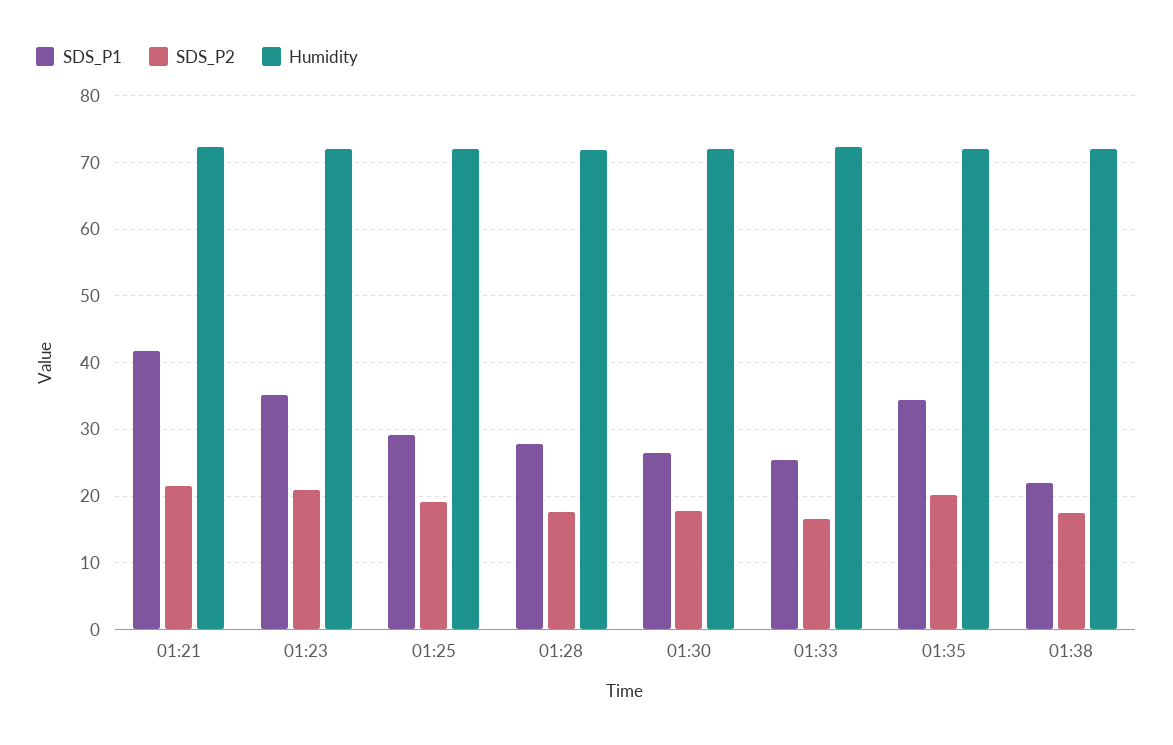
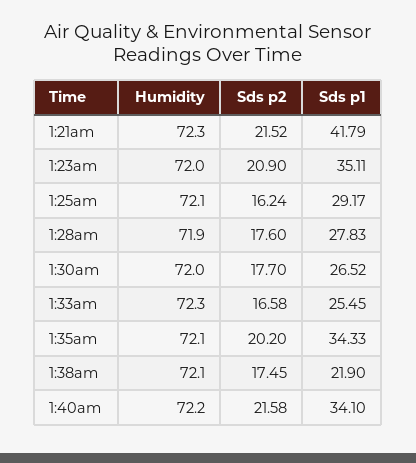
SDS_P2, 01:25: 19 -> 16.24
Humidity, 1:40am: none -> 72.2
SDS_P2, 1:40am: none -> 21.58
SDS_P1, 1:40am: none -> 34.1

